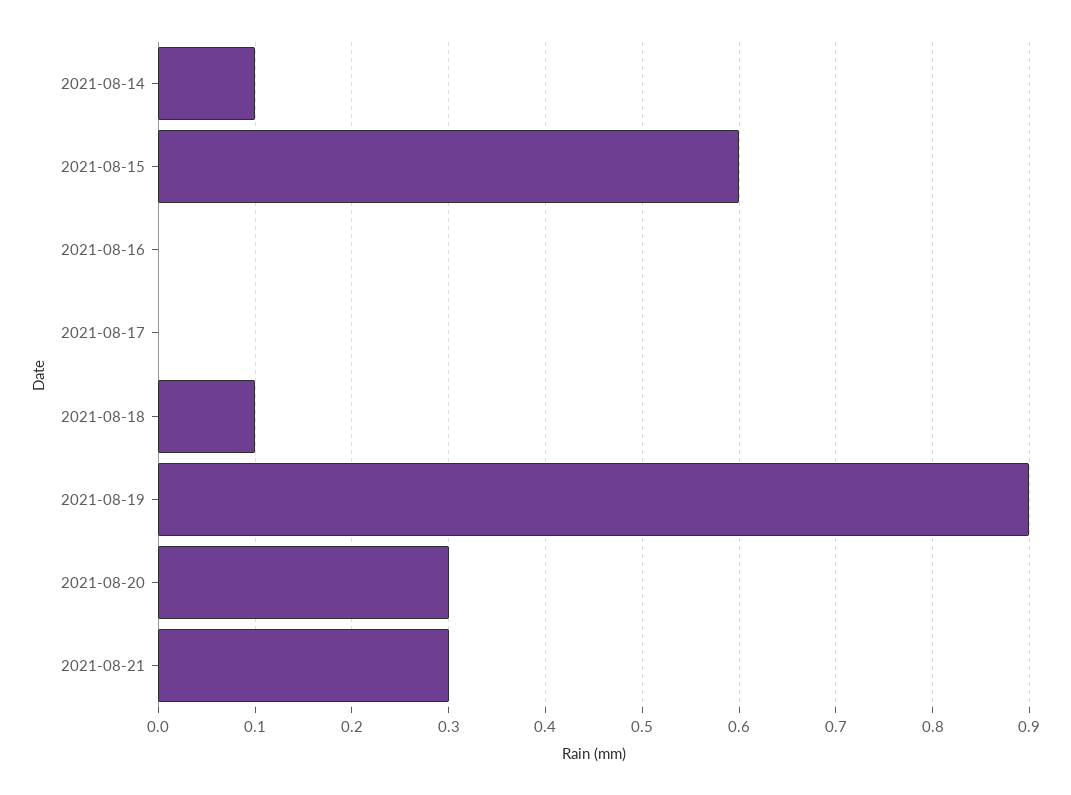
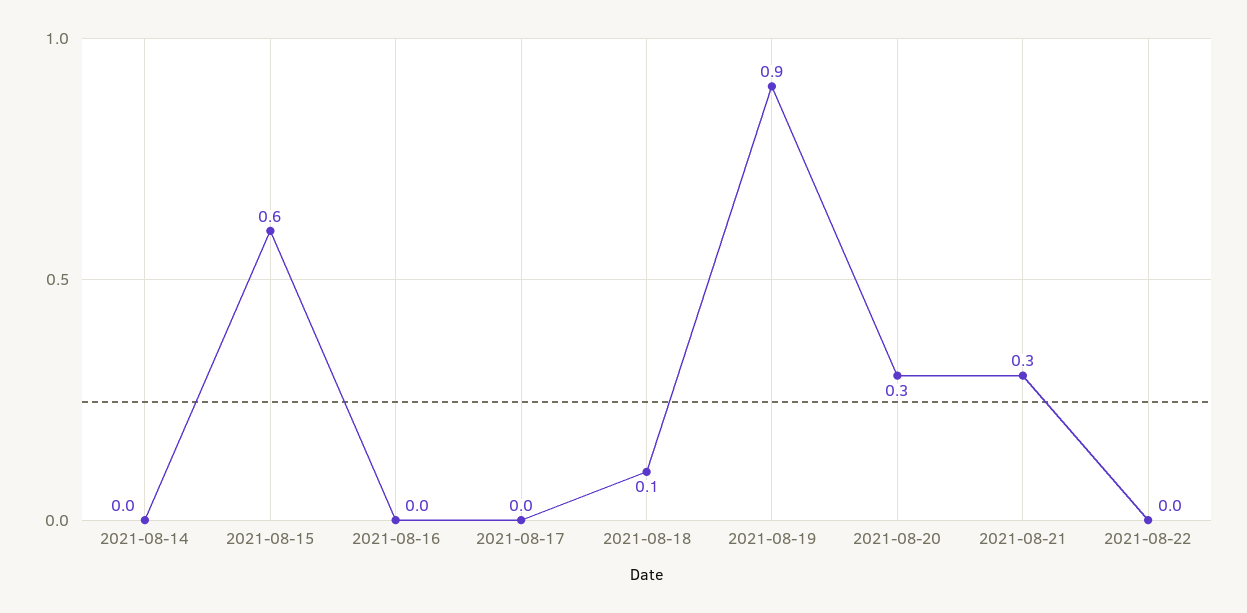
2021-08-14: 0.1 -> 0
2021-08-22: none -> 0

